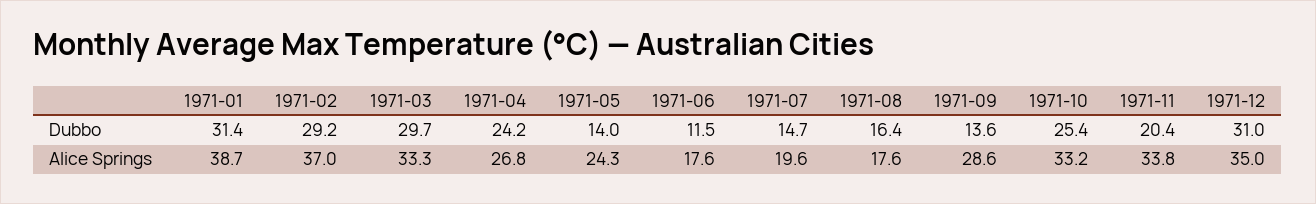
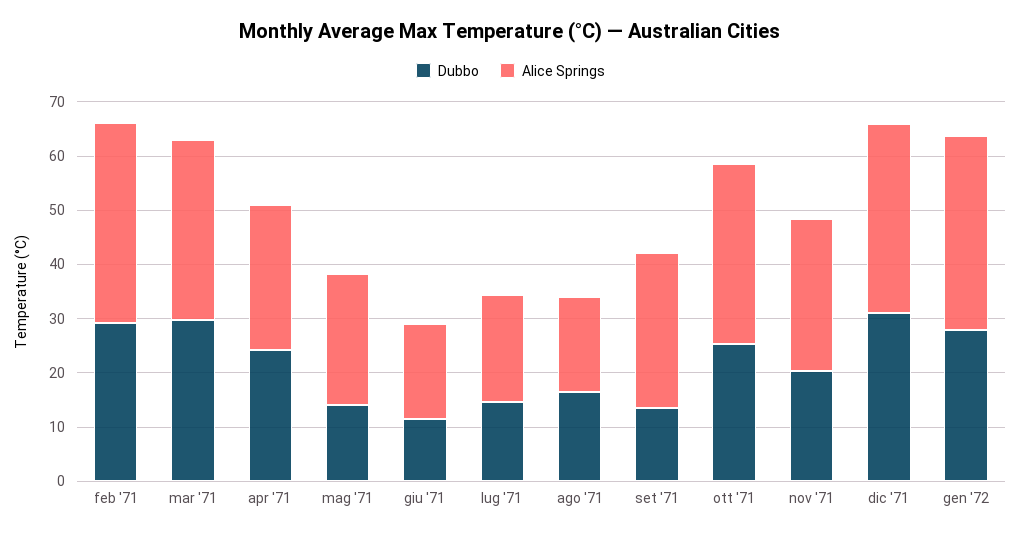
Dubbo, 1971-01: 31.4 -> none
Alice Springs, 1971-01: 38.7 -> none
Alice Springs, 1971-11: 33.8 -> 28
Dubbo, gen '72: none -> 28
Alice Springs, gen '72: none -> 36

